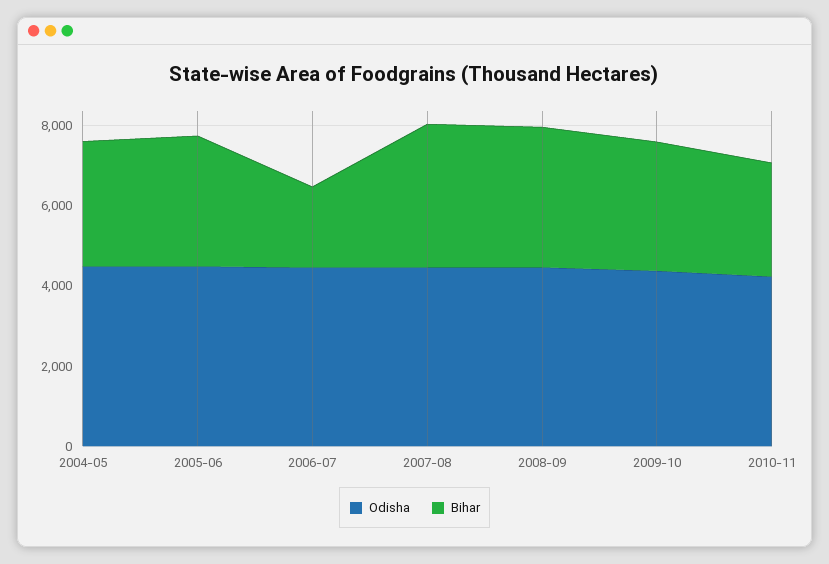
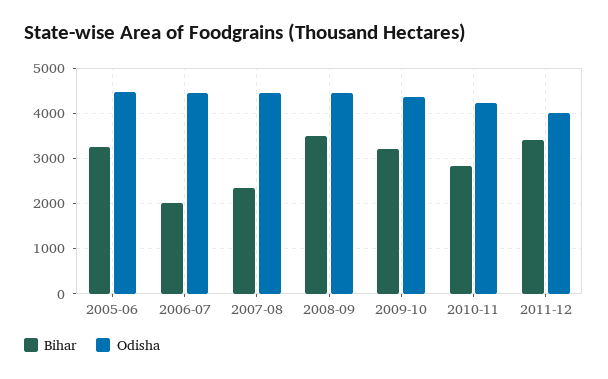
Odisha, 2004-05: 4500 -> none
Bihar, 2004-05: 3000 -> none
Bihar, 2007-08: 3500 -> 2400
Bihar, 2011-12: none -> 3400
Odisha, 2011-12: none -> 4000

